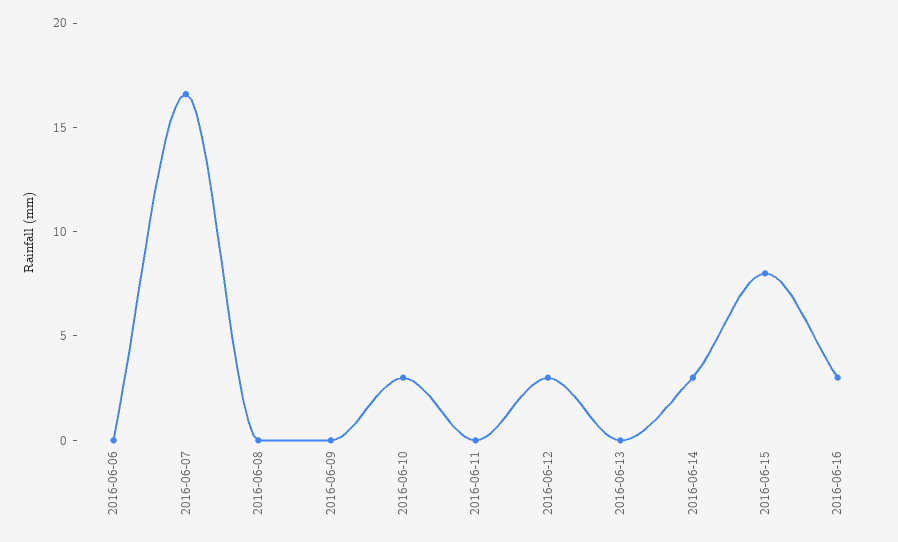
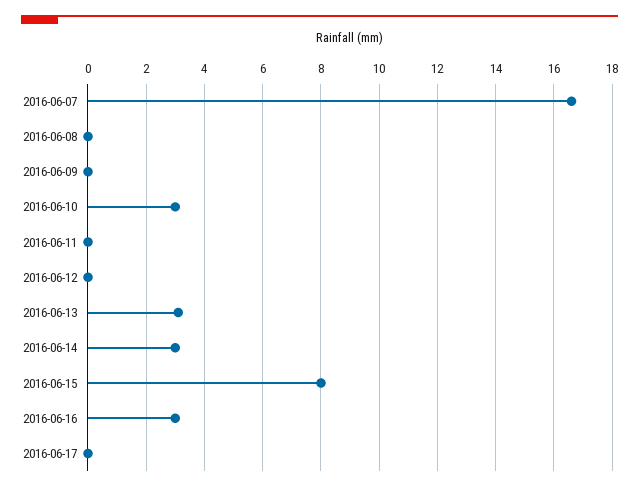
2016-06-06: 0 -> none
2016-06-12: 3 -> 0
2016-06-13: 0 -> 3
2016-06-17: none -> 0

